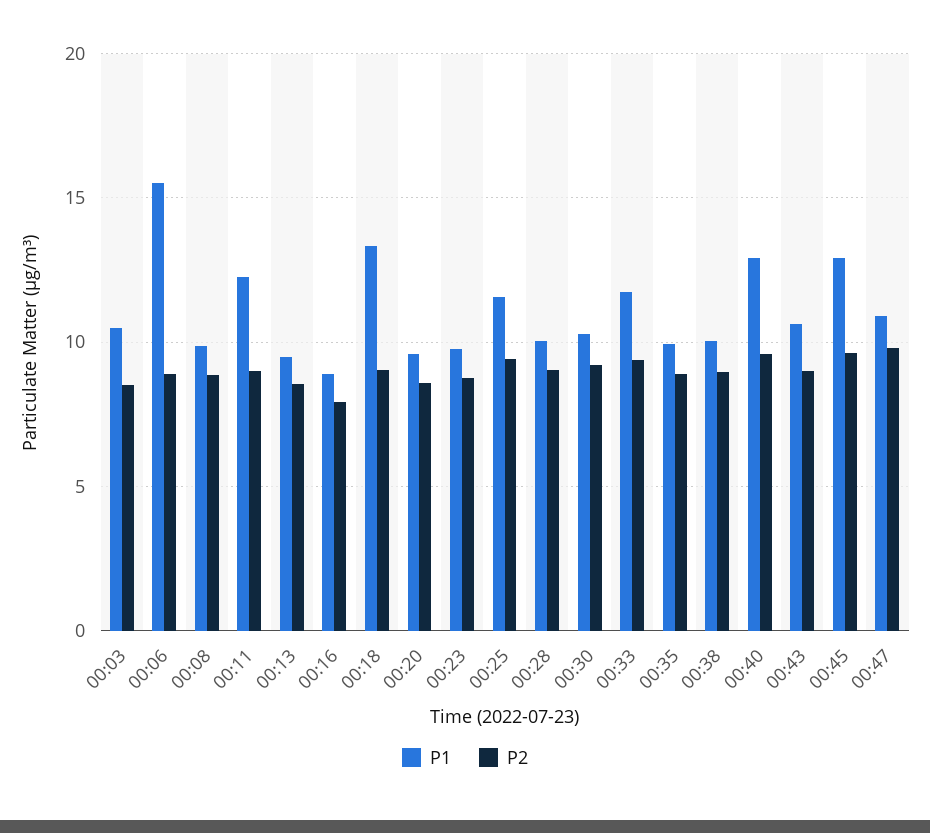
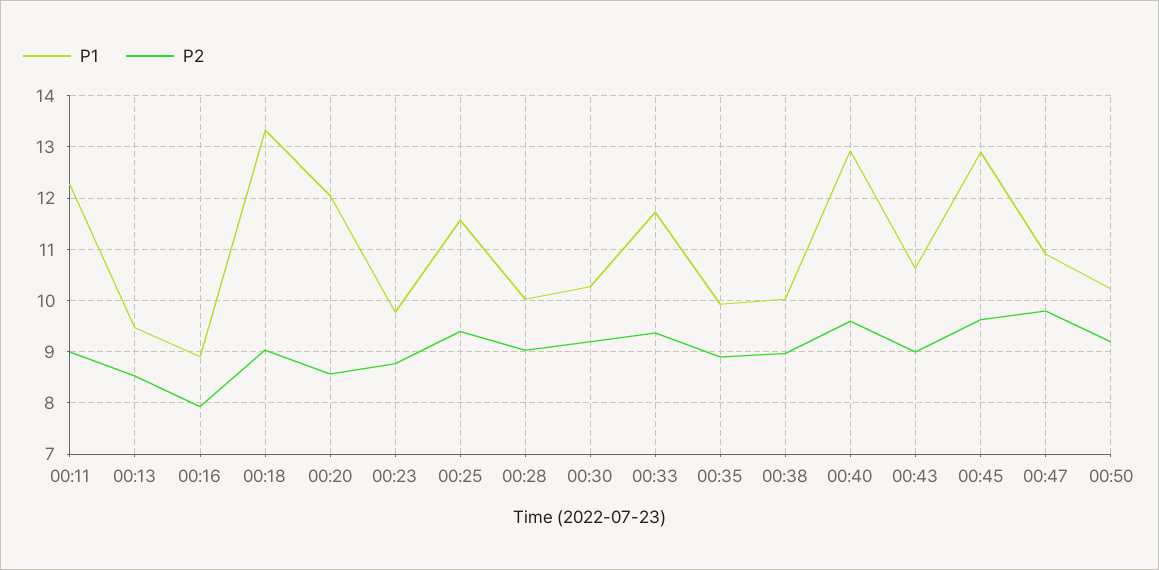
P1, 00:03: 10.5 -> none
P2, 00:03: 8.5 -> none
P1, 00:06: 15.5 -> none
P2, 00:06: 9 -> none
P1, 00:08: 10 -> none
P2, 00:08: 9 -> none
P1, 00:20: 9.5 -> 12
P1, 00:50: none -> 10.2
P2, 00:50: none -> 9.2

